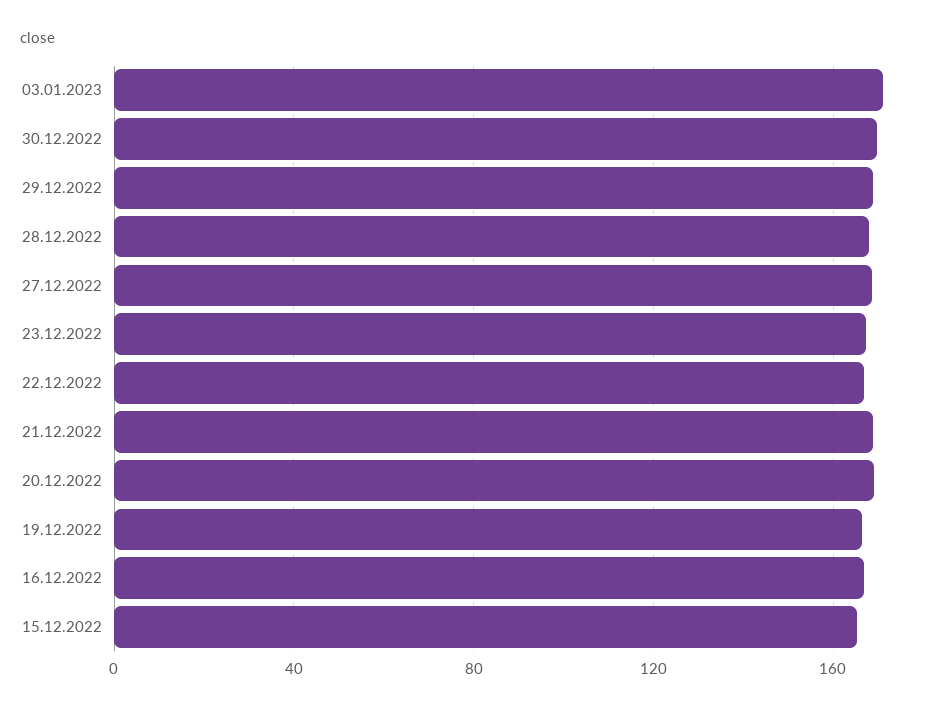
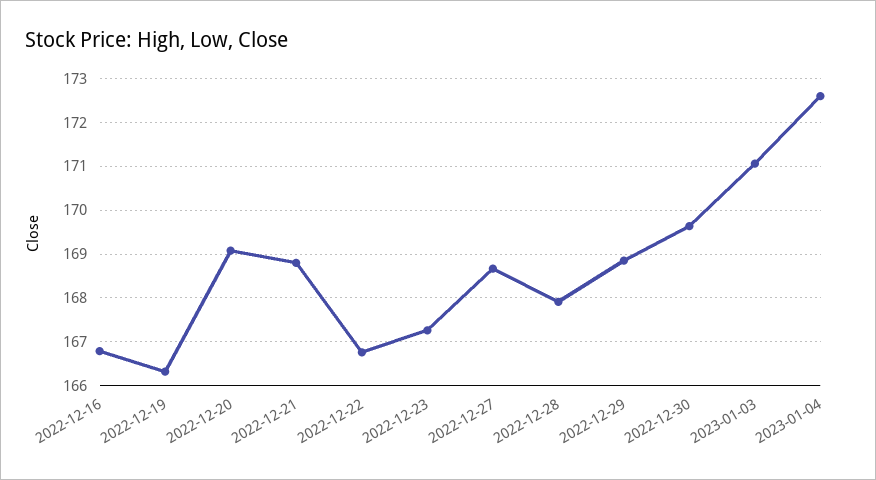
15.12.2022: 165 -> none
2023-01-04: none -> 172.6

